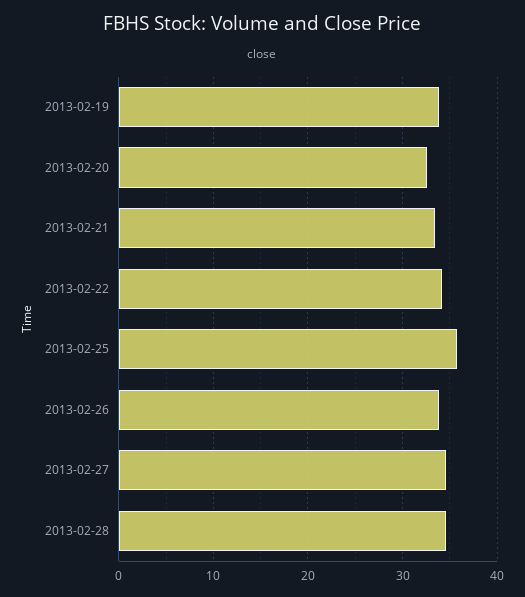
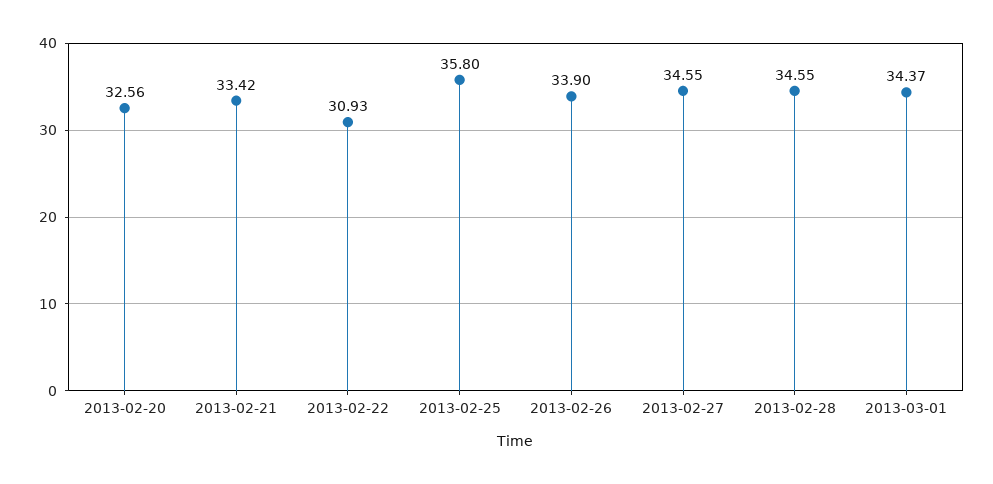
2013-02-19: 34 -> none
2013-02-22: 34 -> 30.93
2013-03-01: none -> 34.37

